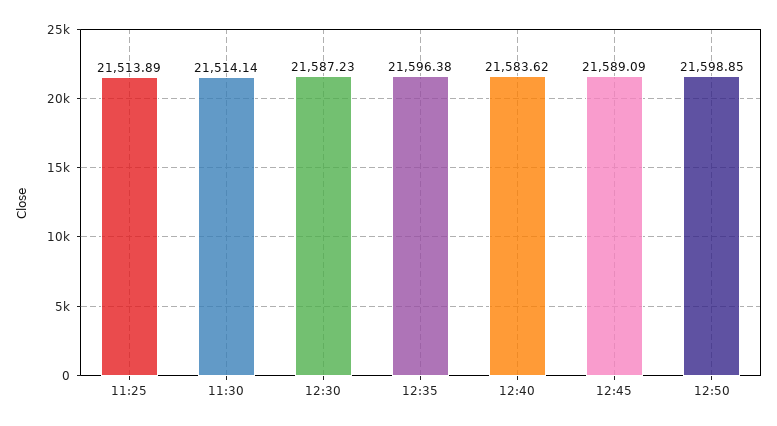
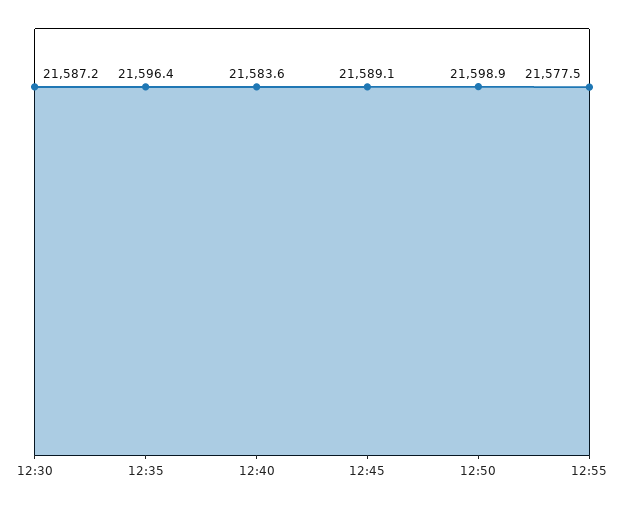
11:25: 21513.89 -> none
11:30: 21514.14 -> none
12:55: none -> 21577.5

